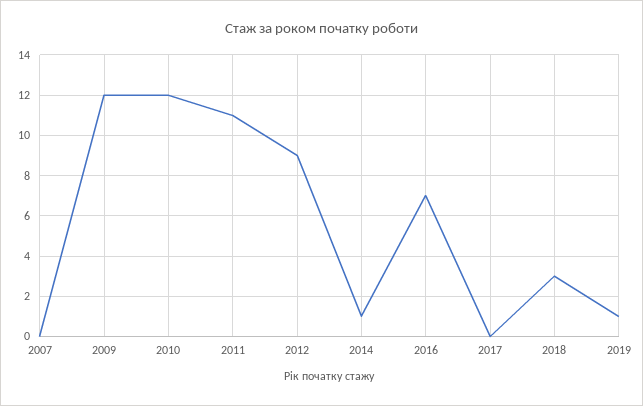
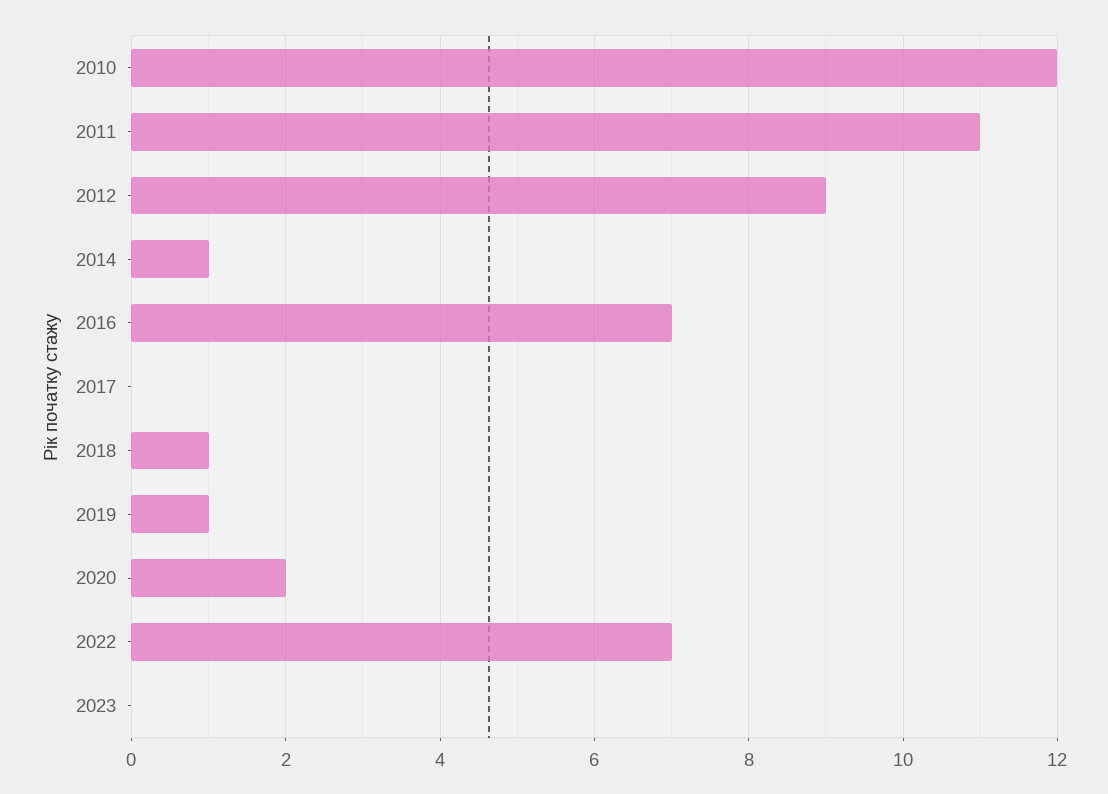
2007: 0 -> none
2009: 12 -> none
2018: 3 -> 1
2020: none -> 2
2022: none -> 7
2023: none -> 0

